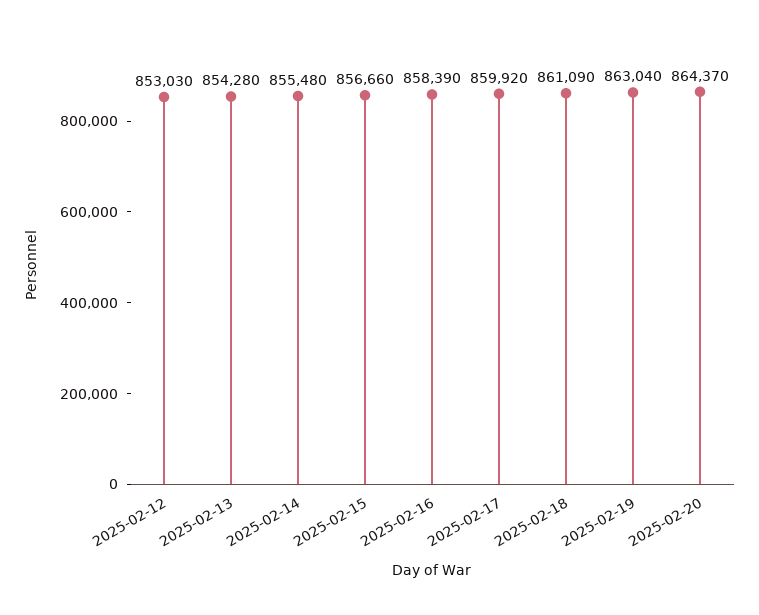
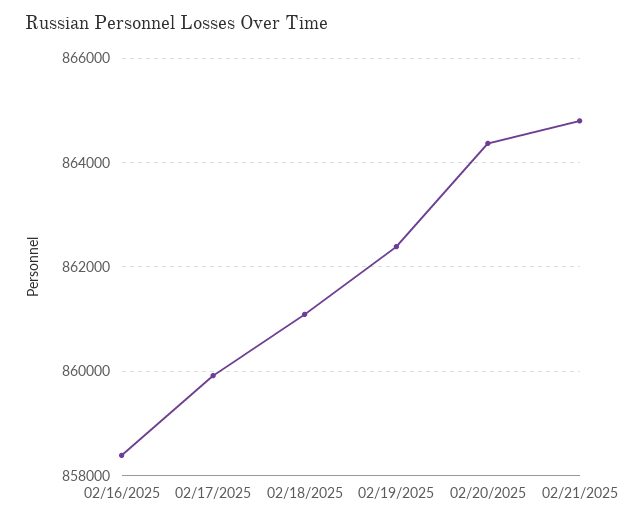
2025-02-12: 853030 -> none
2025-02-13: 854280 -> none
2025-02-14: 855480 -> none
2025-02-15: 856660 -> none
2025-02-19: 863040 -> 862400
02/21/2025: none -> 864800

